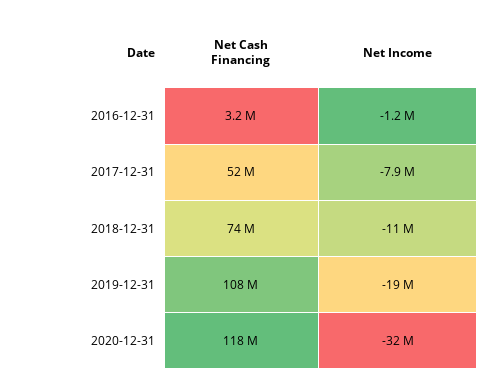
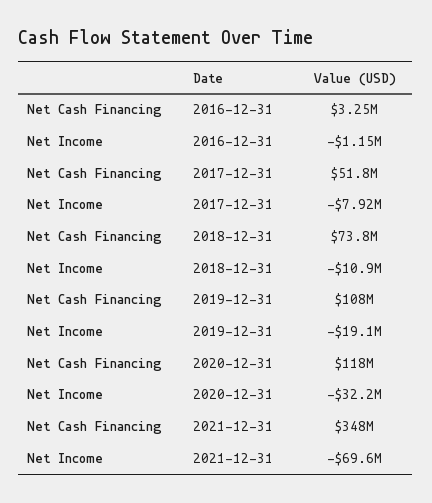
Net Cash Financing, 2021-12-31: none -> 348000000
Net Income, 2021-12-31: none -> -69600000

